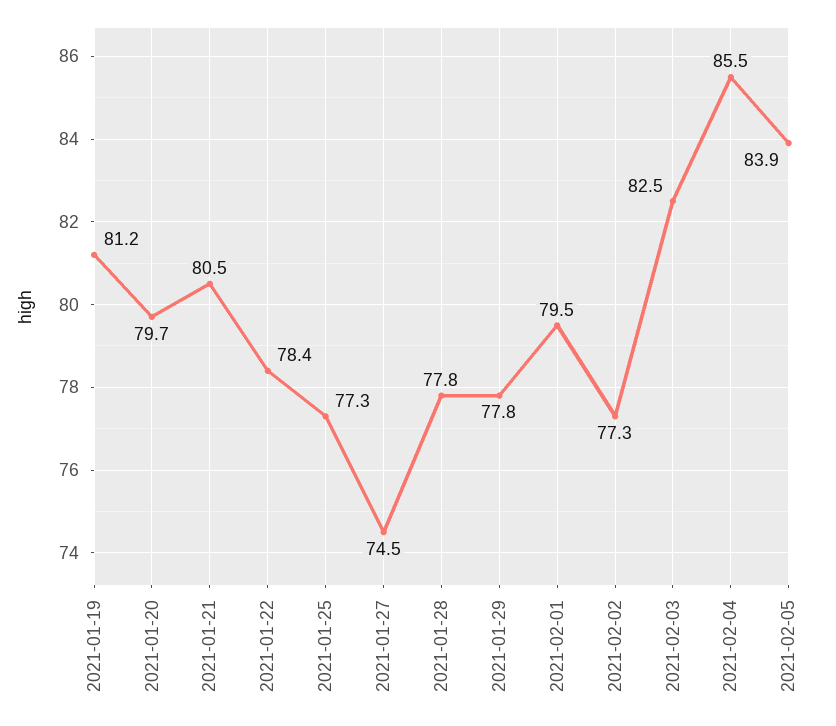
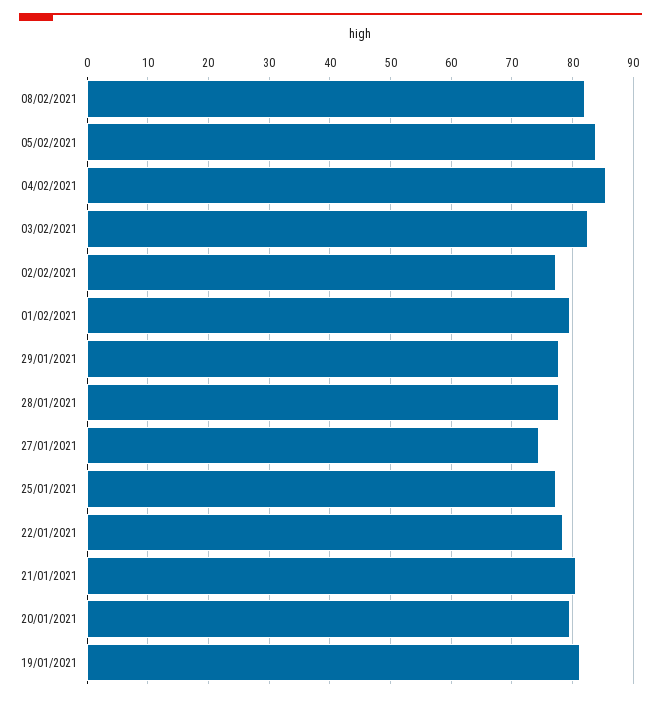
08/02/2021: none -> 82

